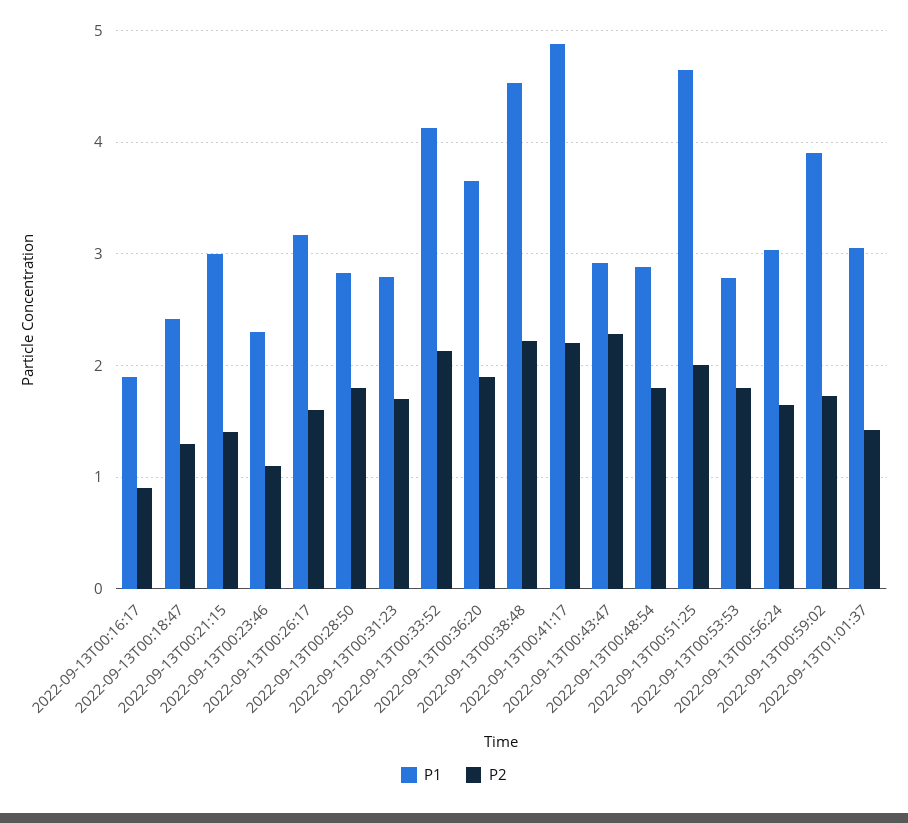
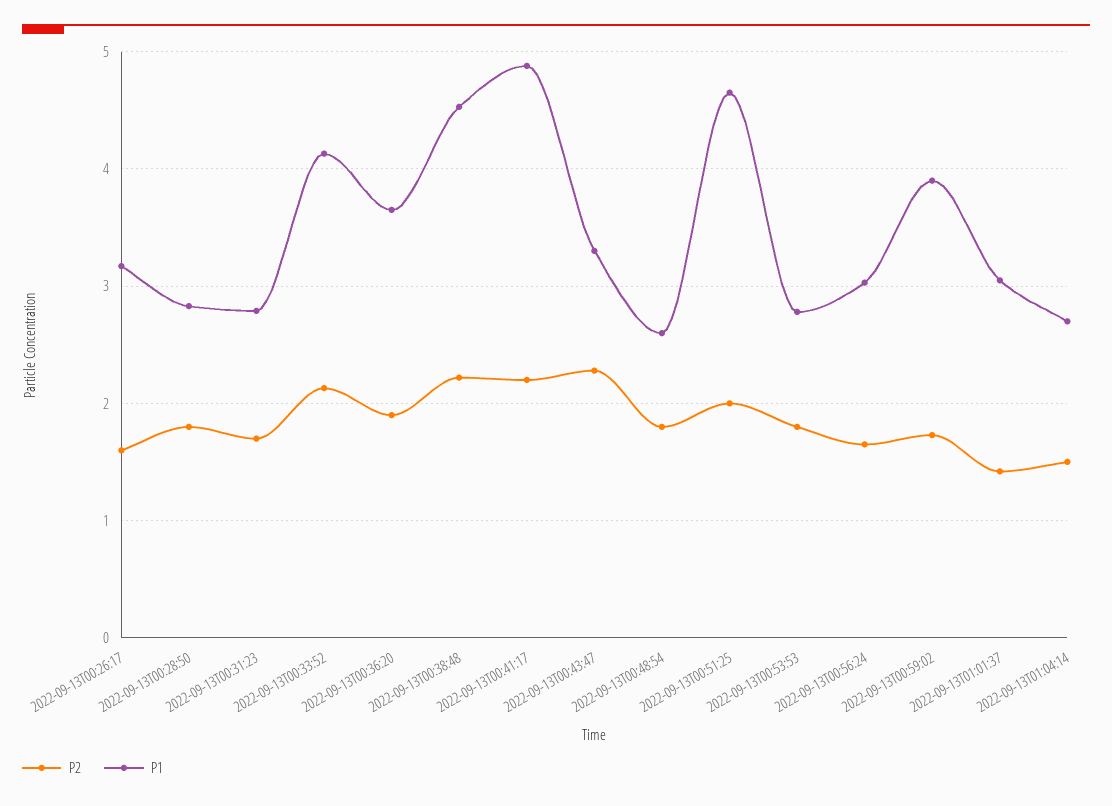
P1, 2022-09-13T00:16:17: 1.9 -> none
P2, 2022-09-13T00:16:17: 0.9 -> none
P1, 2022-09-13T00:18:47: 2.4 -> none
P2, 2022-09-13T00:18:47: 1.3 -> none
P1, 2022-09-13T00:21:15: 3 -> none
P2, 2022-09-13T00:21:15: 1.4 -> none
P1, 2022-09-13T00:23:46: 2.3 -> none
P2, 2022-09-13T00:23:46: 1.1 -> none
P1, 2022-09-13T00:43:47: 2.9 -> 3.3
P1, 2022-09-13T00:48:54: 2.9 -> 2.6
P2, 2022-09-13T01:04:14: none -> 1.5
P1, 2022-09-13T01:04:14: none -> 2.7

